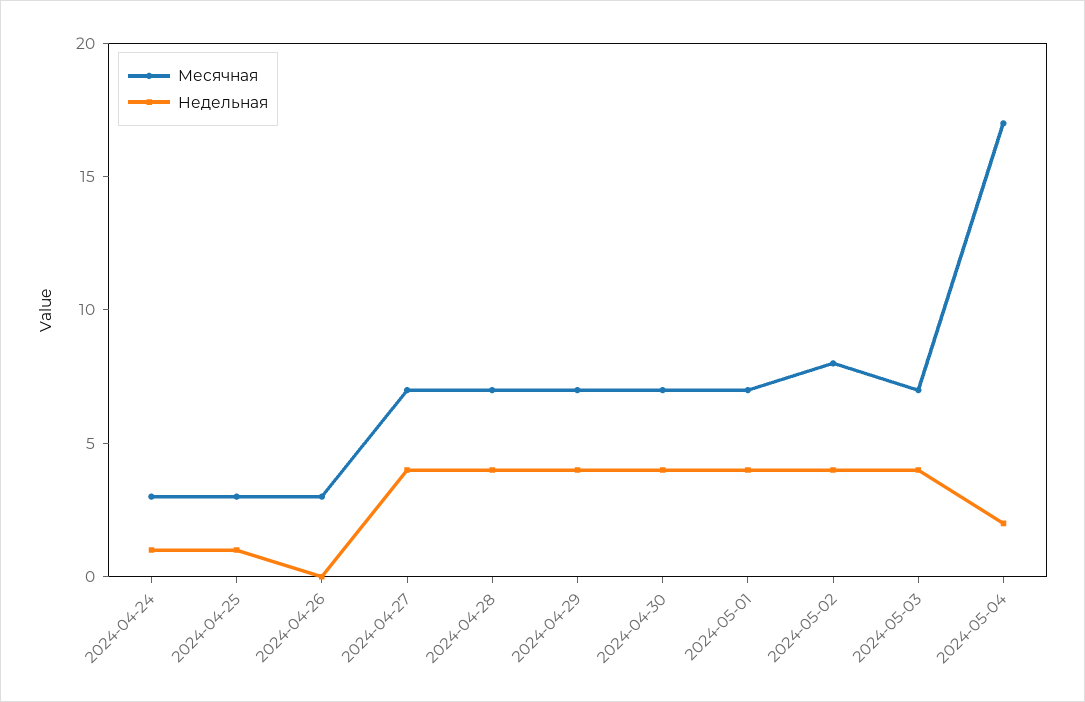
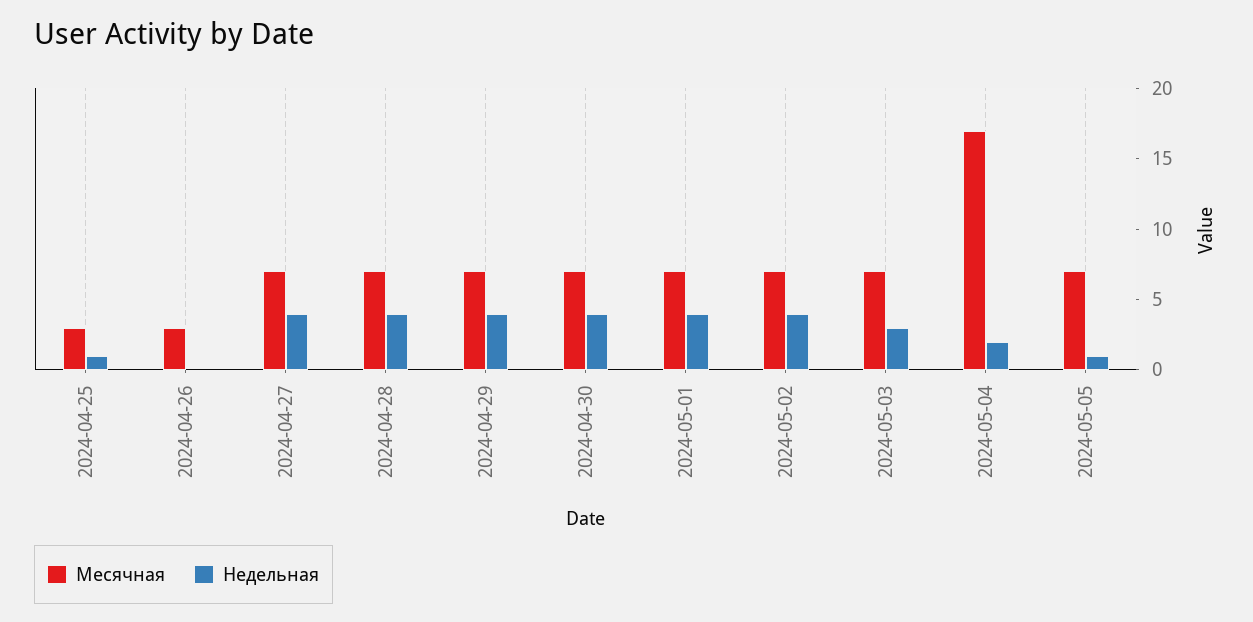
Месячная, 2024-04-24: 3 -> none
Недельная, 2024-04-24: 1 -> none
Месячная, 2024-05-02: 8 -> 7
Недельная, 2024-05-03: 4 -> 3
Месячная, 2024-05-05: none -> 7
Недельная, 2024-05-05: none -> 1

